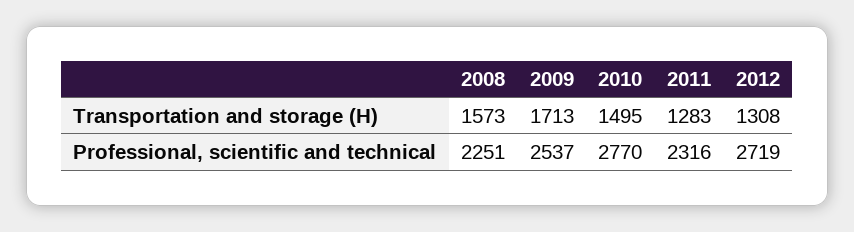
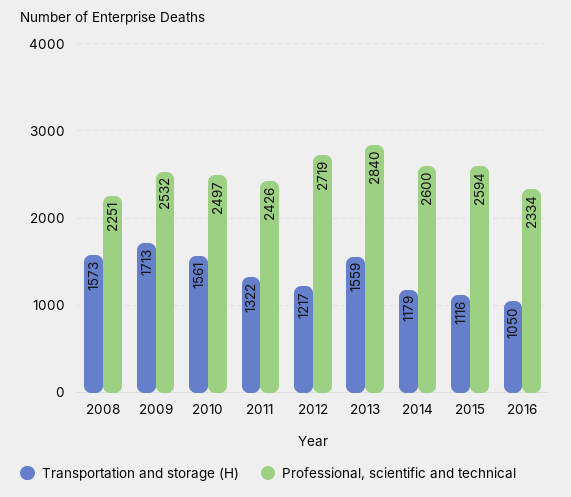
Transportation and storage (H), 2010: 1495 -> 1561
Transportation and storage (H), 2011: 1283 -> 1322
Transportation and storage (H), 2012: 1308 -> 1217
Professional, scientific and technical, 2009: 2537 -> 2532
Professional, scientific and technical, 2010: 2770 -> 2497
Professional, scientific and technical, 2011: 2316 -> 2426
Transportation and storage (H), 2013: none -> 1559
Professional, scientific and technical, 2013: none -> 2840
Transportation and storage (H), 2014: none -> 1179
Professional, scientific and technical, 2014: none -> 2600
Transportation and storage (H), 2015: none -> 1116
Professional, scientific and technical, 2015: none -> 2594
Transportation and storage (H), 2016: none -> 1050
Professional, scientific and technical, 2016: none -> 2334

